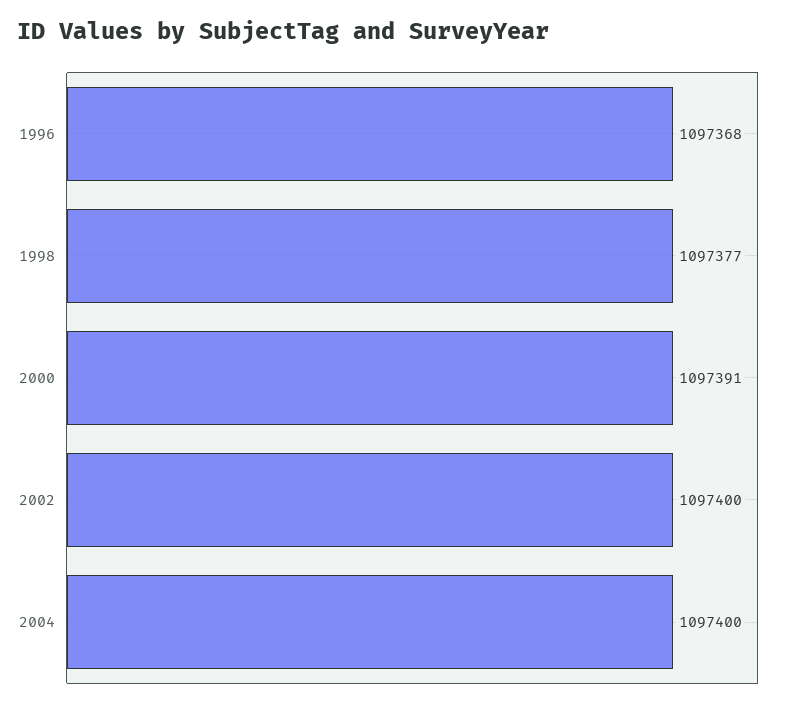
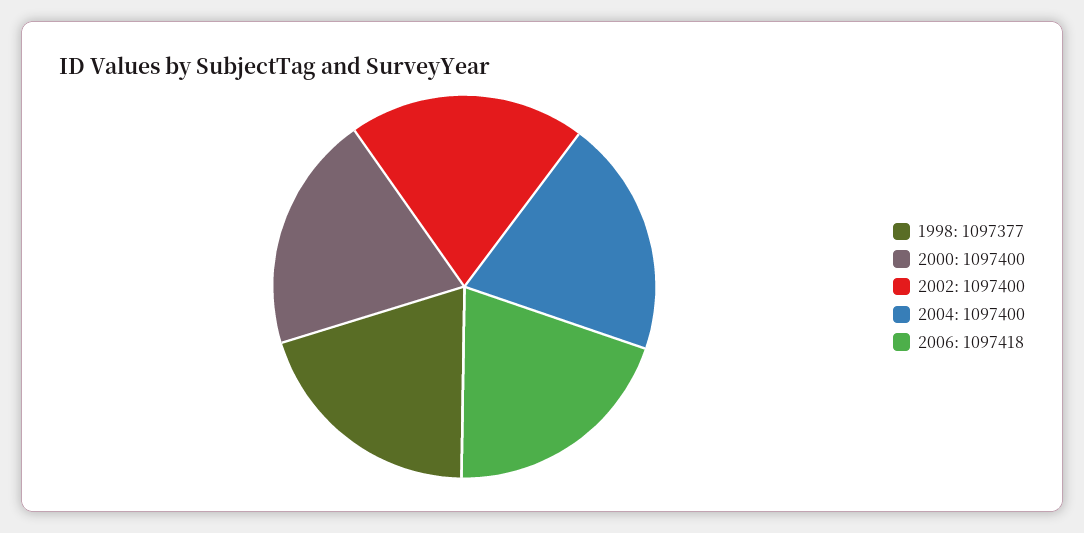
1996: 1097368 -> none
2000: 1097391 -> 1097400
2006: none -> 1097418

